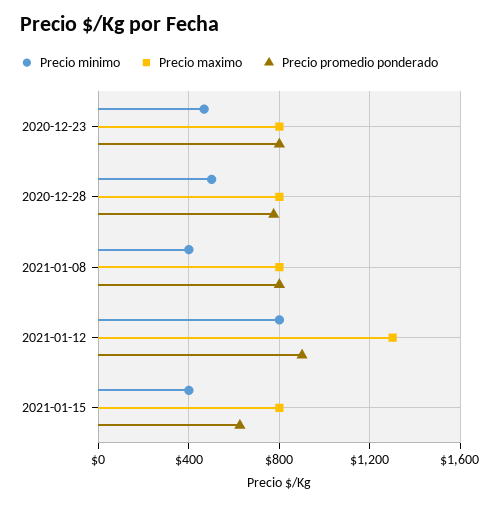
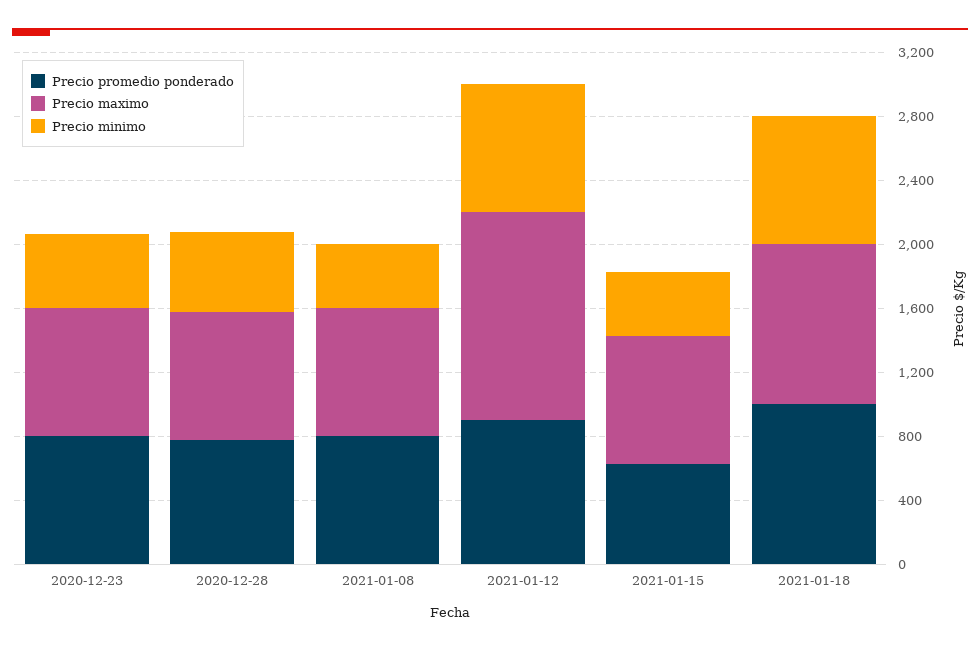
Precio promedio ponderado, 2021-01-18: none -> 1000
Precio maximo, 2021-01-18: none -> 1000
Precio minimo, 2021-01-18: none -> 800

